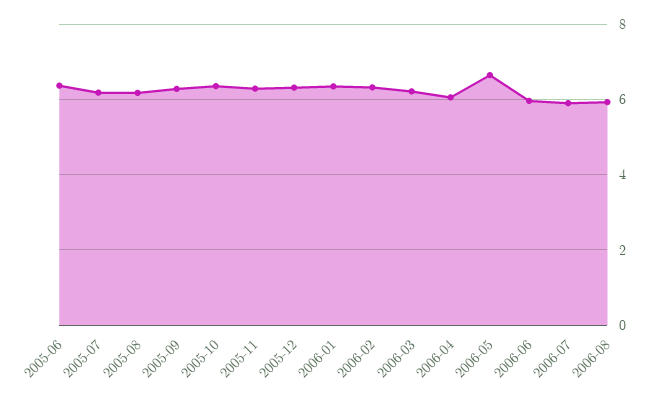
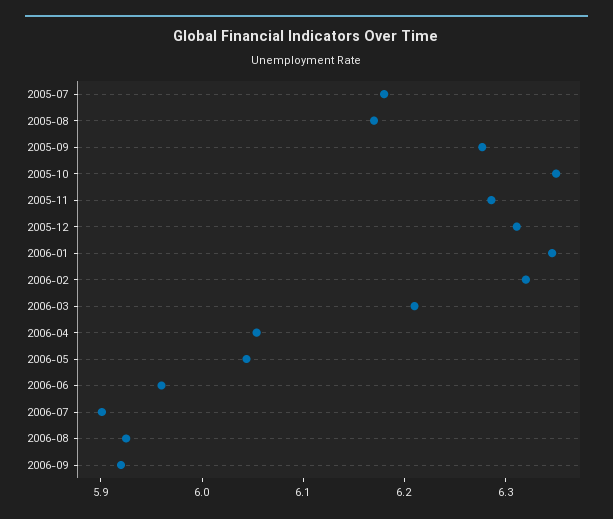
2005-06: 6.4 -> none
2006-05: 6.6 -> 6.04
2006-09: none -> 5.92

